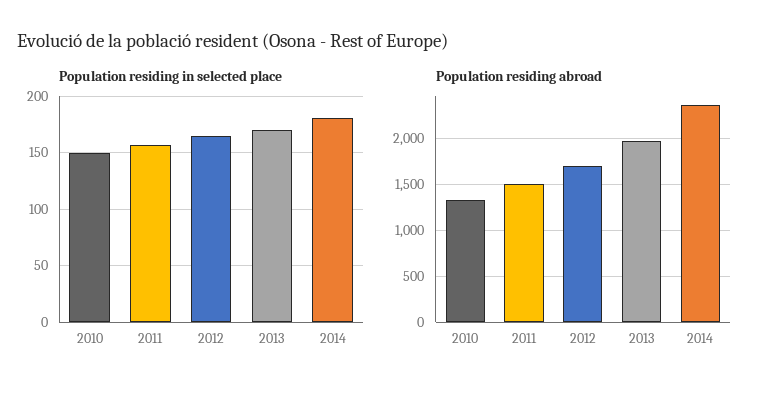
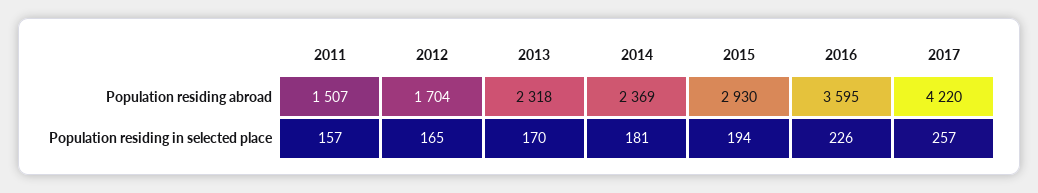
Population residing in selected place, 2010: 150 -> none
Population residing abroad, 2010: 1300 -> none
Population residing abroad, 2013: 2000 -> 2318
Population residing abroad, 2015: none -> 2930
Population residing abroad, 2016: none -> 3595
Population residing abroad, 2017: none -> 4220
Population residing in selected place, 2015: none -> 194
Population residing in selected place, 2016: none -> 226
Population residing in selected place, 2017: none -> 257

